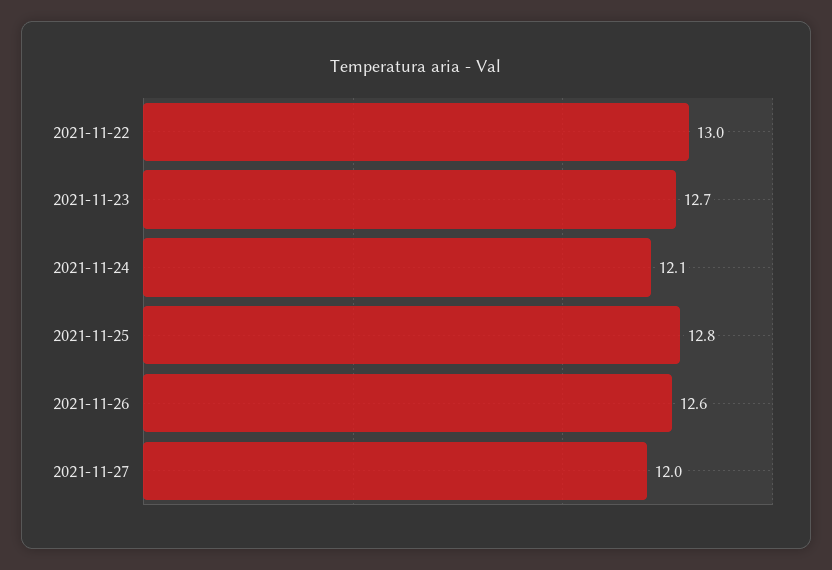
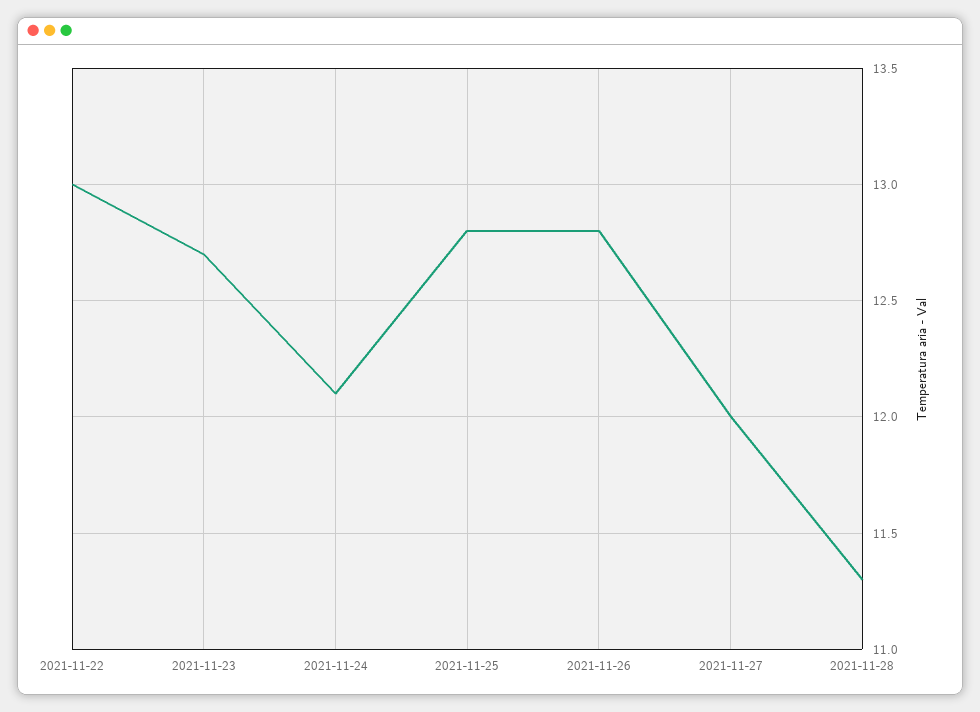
2021-11-26: 12.6 -> 12.8
2021-11-28: none -> 11.3

